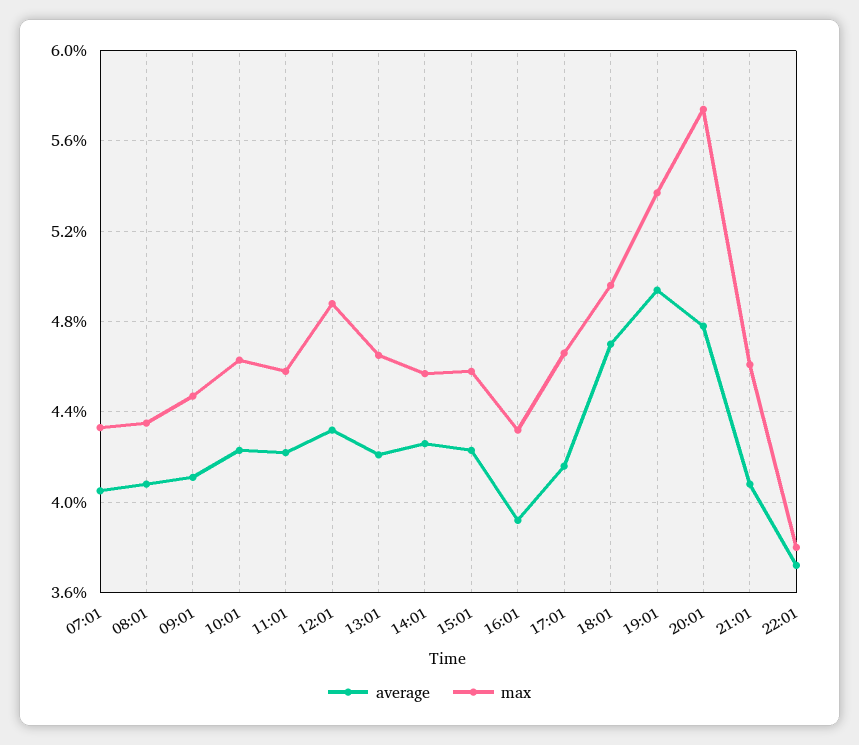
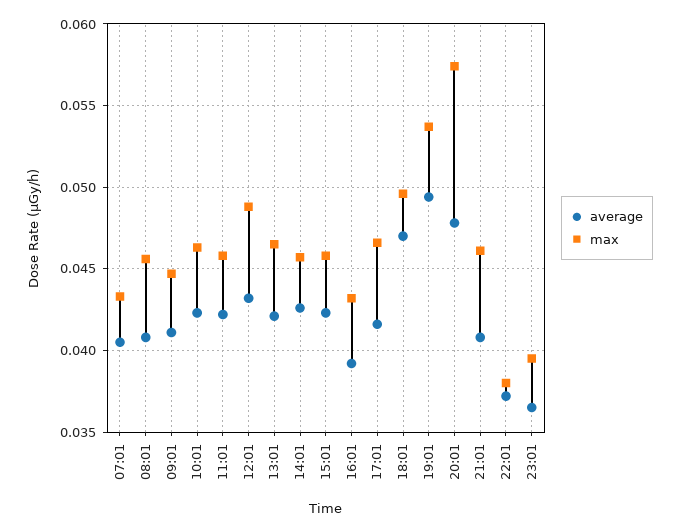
max, 08:01: 0.0435 -> 0.0455
average, 23:01: none -> 0.0365
max, 23:01: none -> 0.0395

